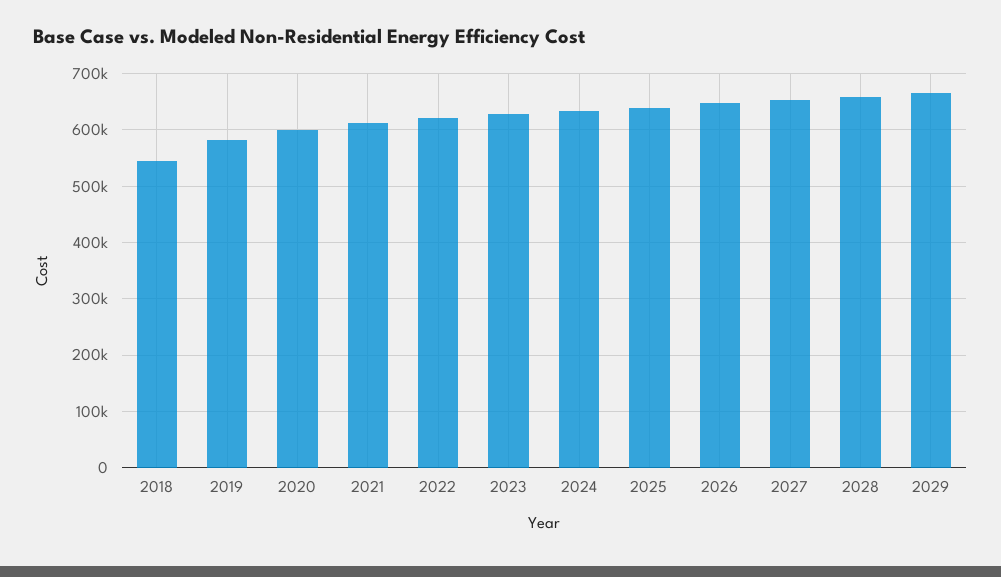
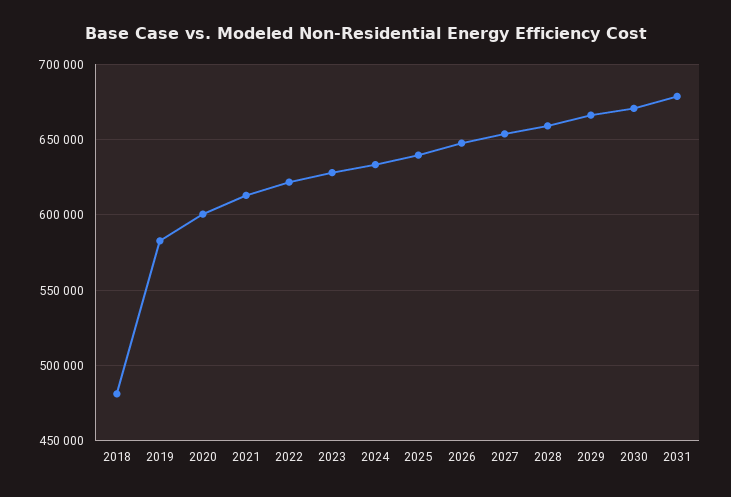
2018: 540000 -> 480000
2030: none -> 670000
2031: none -> 680000

